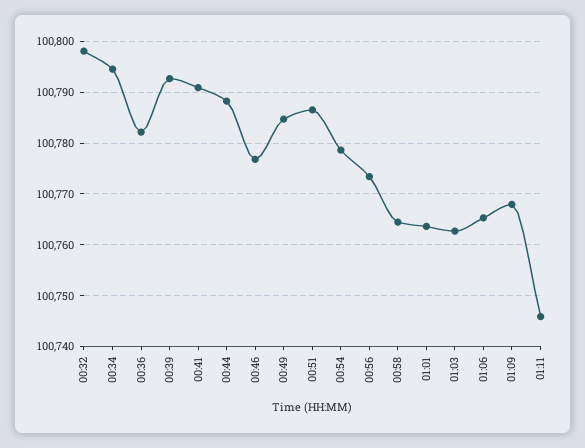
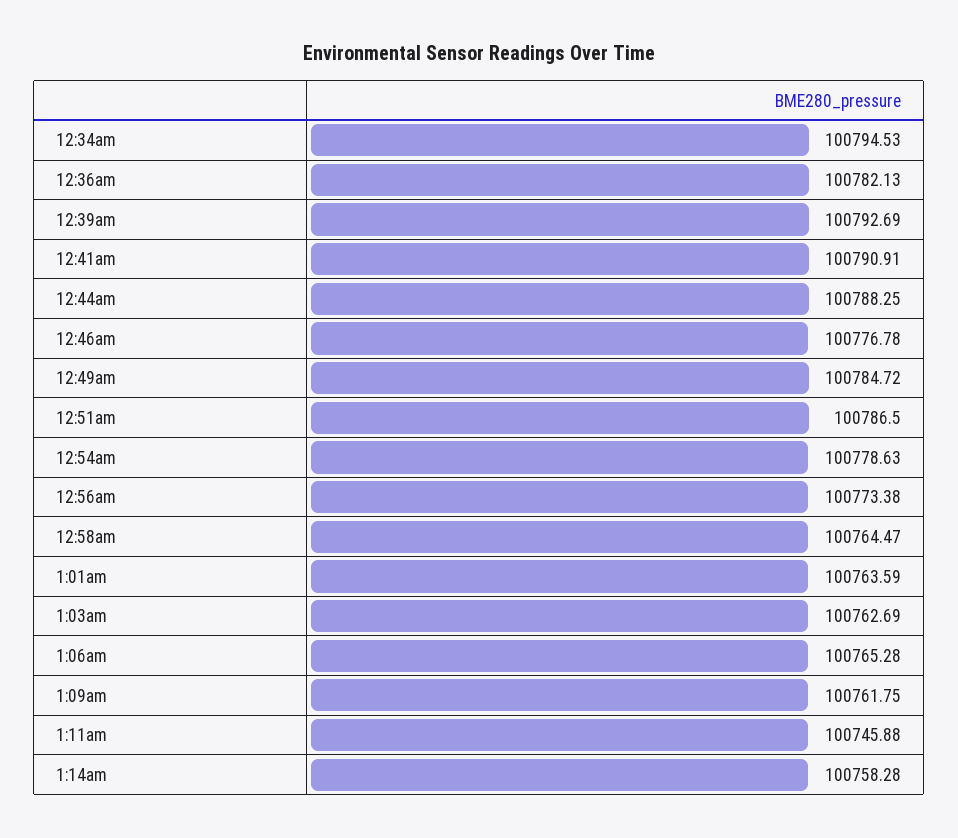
00:32: 100798 -> none
01:09: 100768 -> 100761.75
1:14am: none -> 100758.28

